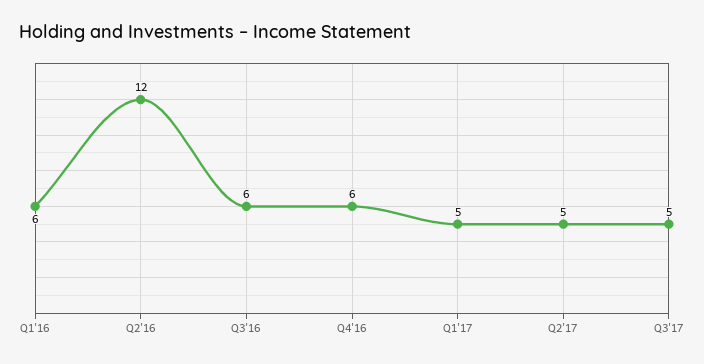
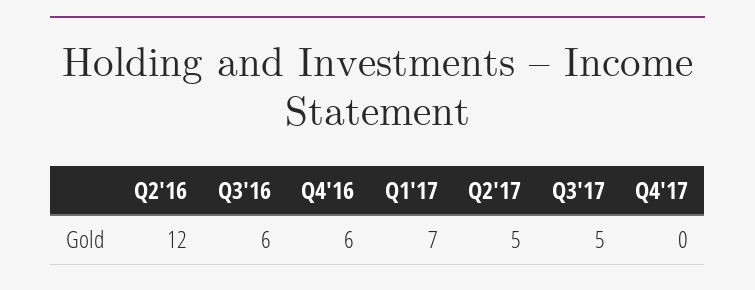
Q1'16: 6 -> none
Q1'17: 5 -> 7
Q4'17: none -> 0

